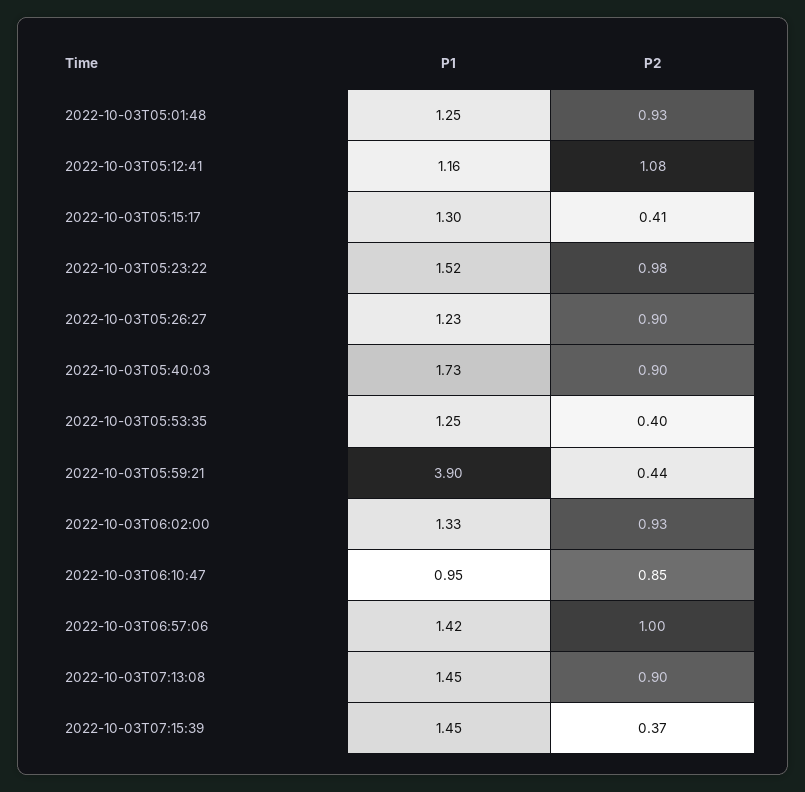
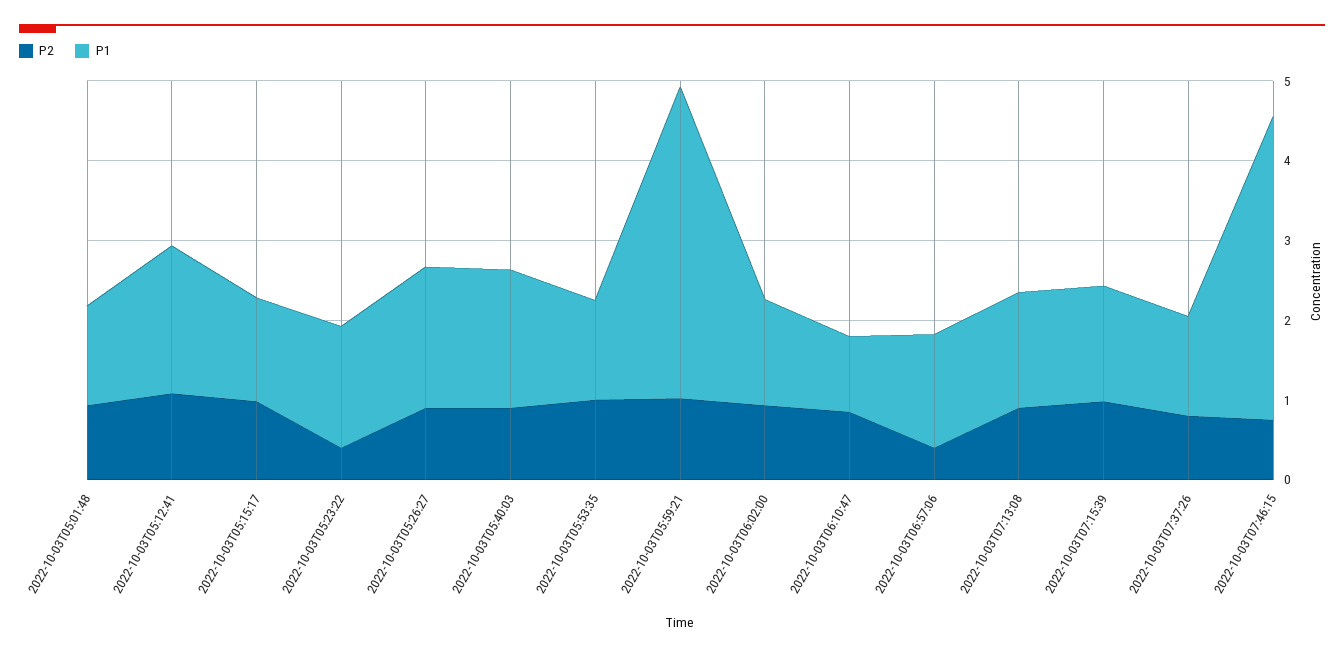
P1, 2022-10-03T05:12:41: 1.16 -> 1.8
P2, 2022-10-03T05:15:17: 0.41 -> 1
P2, 2022-10-03T05:23:22: 0.98 -> 0.4
P1, 2022-10-03T05:26:27: 1.23 -> 1.8
P2, 2022-10-03T05:53:35: 0.4 -> 1
P2, 2022-10-03T05:59:21: 0.44 -> 1
P2, 2022-10-03T06:57:06: 1 -> 0.4
P2, 2022-10-03T07:15:39: 0.37 -> 1
P2, 2022-10-03T07:37:26: none -> 0.8
P1, 2022-10-03T07:37:26: none -> 1.2
P2, 2022-10-03T07:46:15: none -> 0.8
P1, 2022-10-03T07:46:15: none -> 3.8

